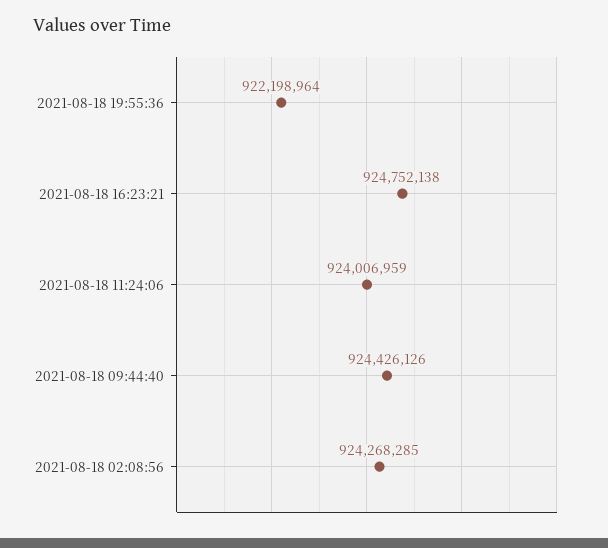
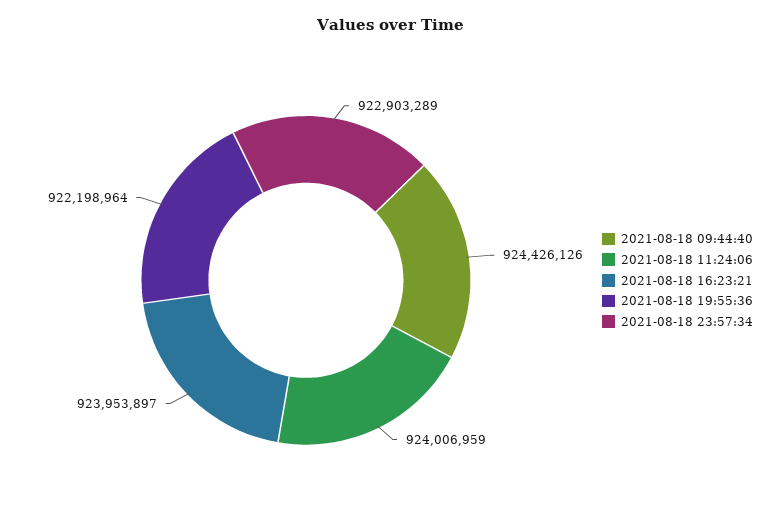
2021-08-18 16:23:21: 924752138 -> 923953897
2021-08-18 02:08:56: 924268285 -> none
2021-08-18 23:57:34: none -> 922903289

